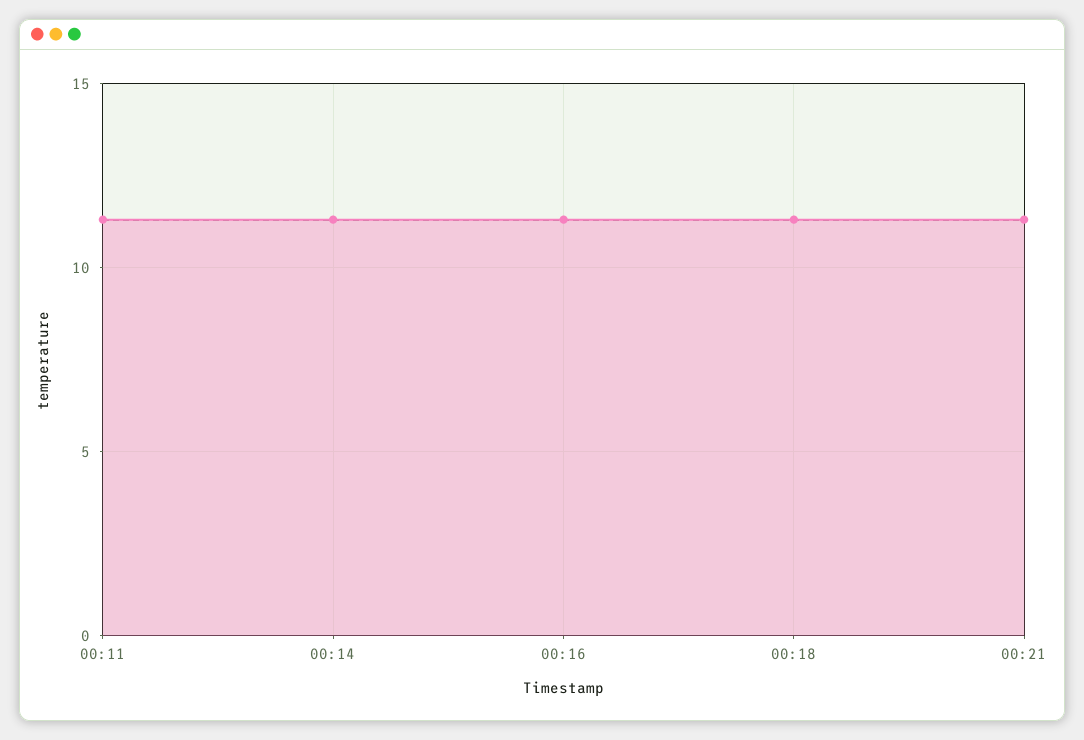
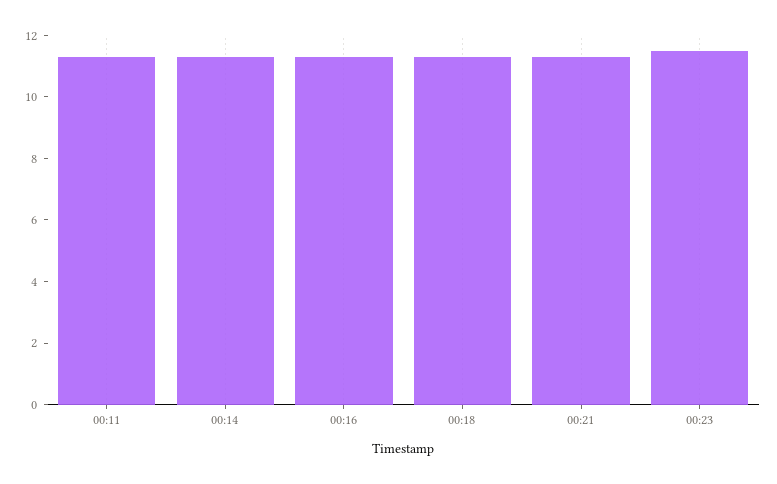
00:23: none -> 11.5

